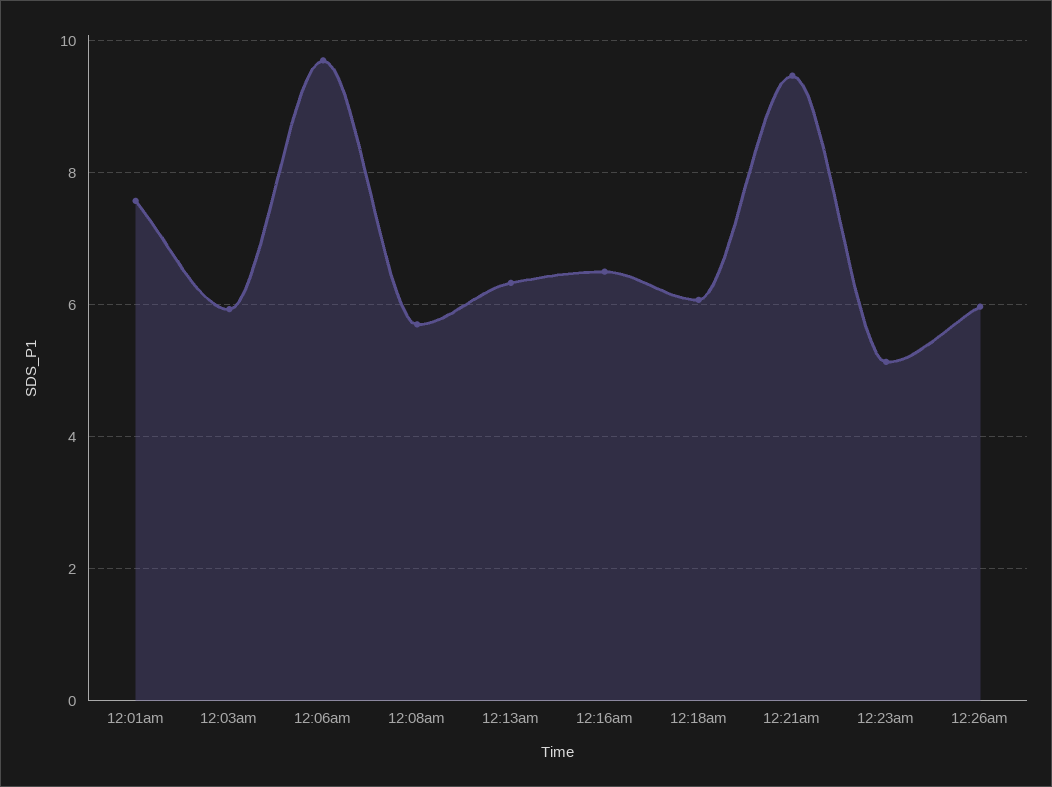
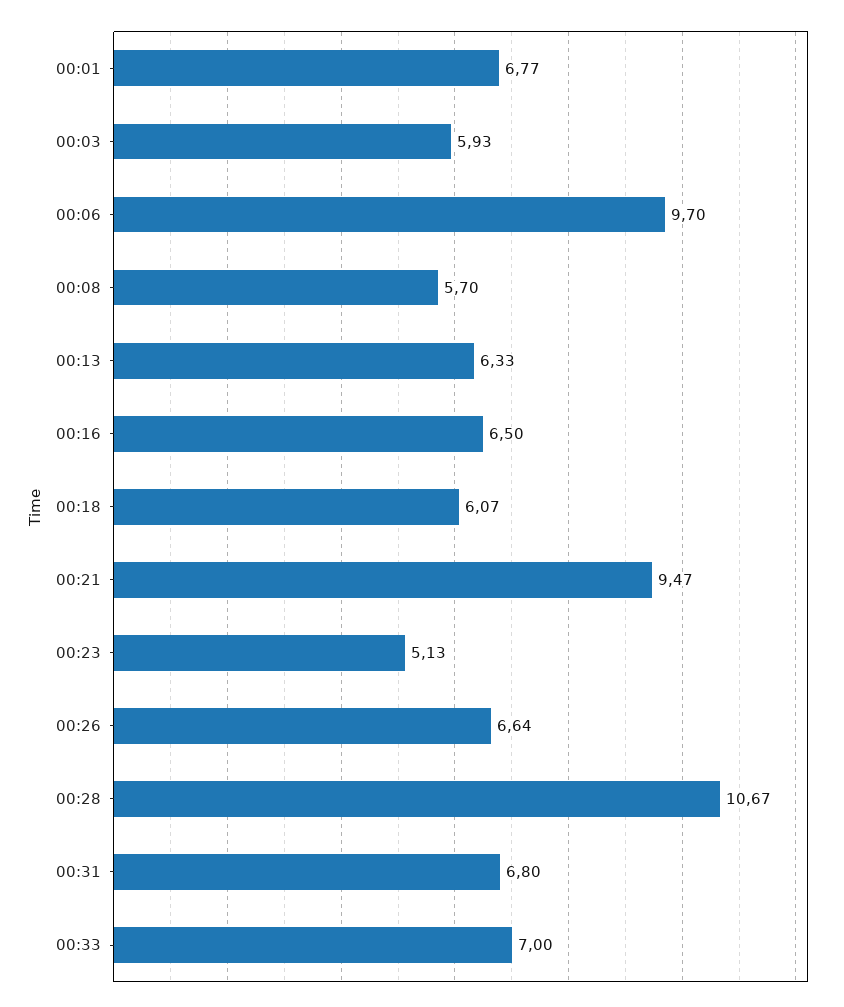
12:01am: 7.6 -> 6.77
12:26am: 6 -> 6.64
00:28: none -> 10.67
00:31: none -> 6.8
00:33: none -> 7

